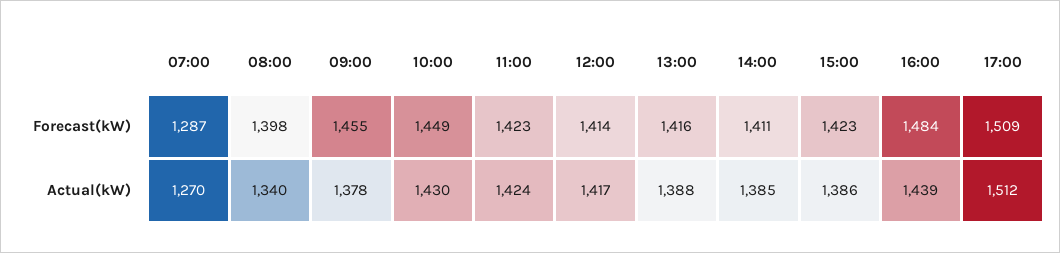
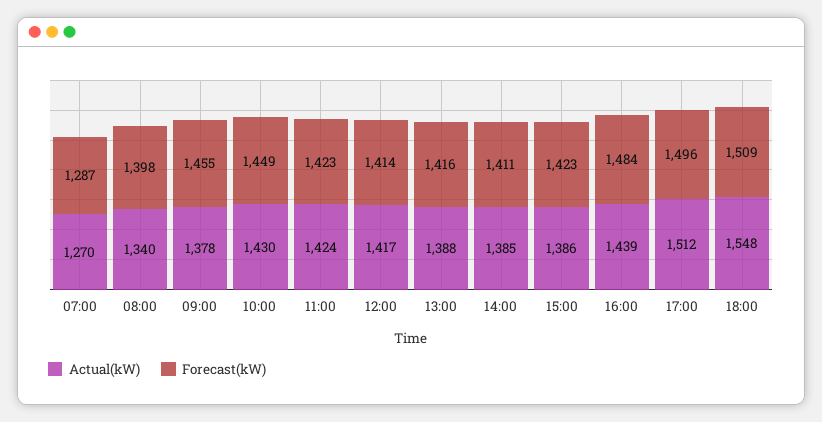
Forecast(kW), 17:00: 1509 -> 1496
Actual(kW), 18:00: none -> 1548
Forecast(kW), 18:00: none -> 1509

